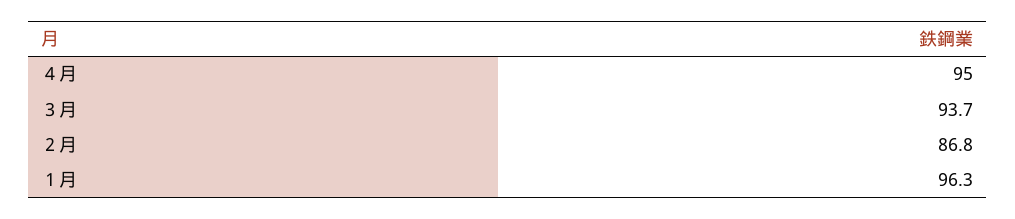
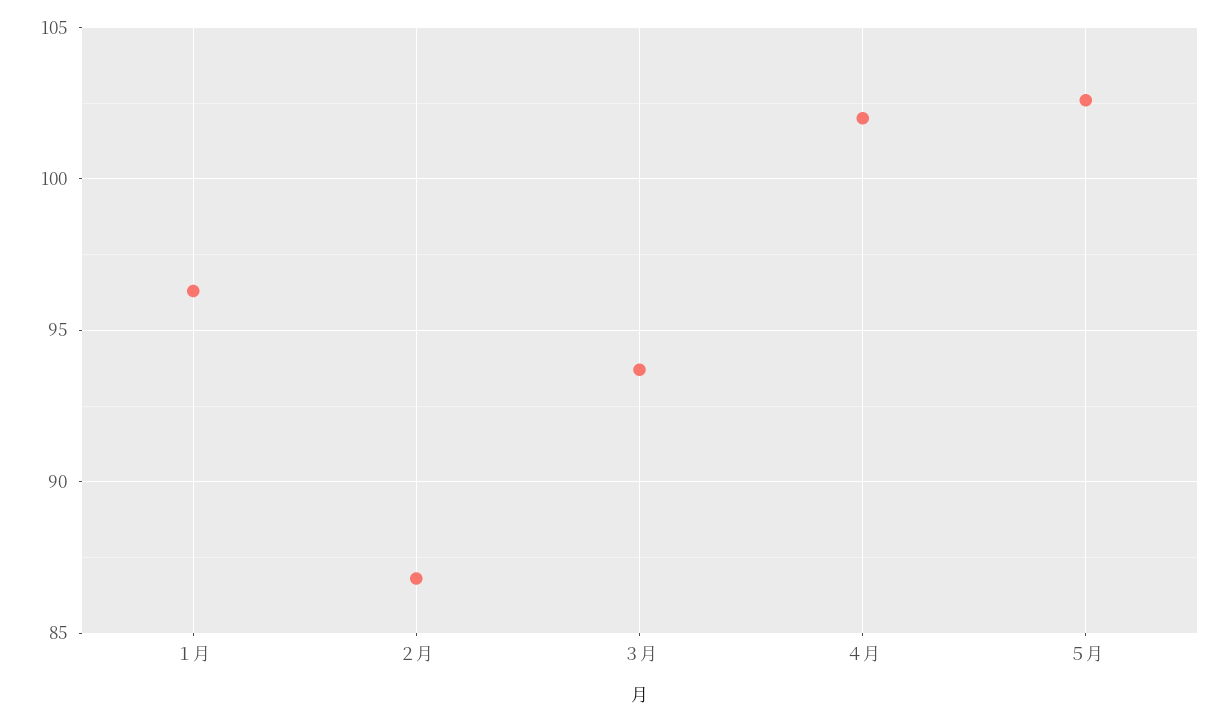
４月: 95 -> 102
５月: none -> 102.5

